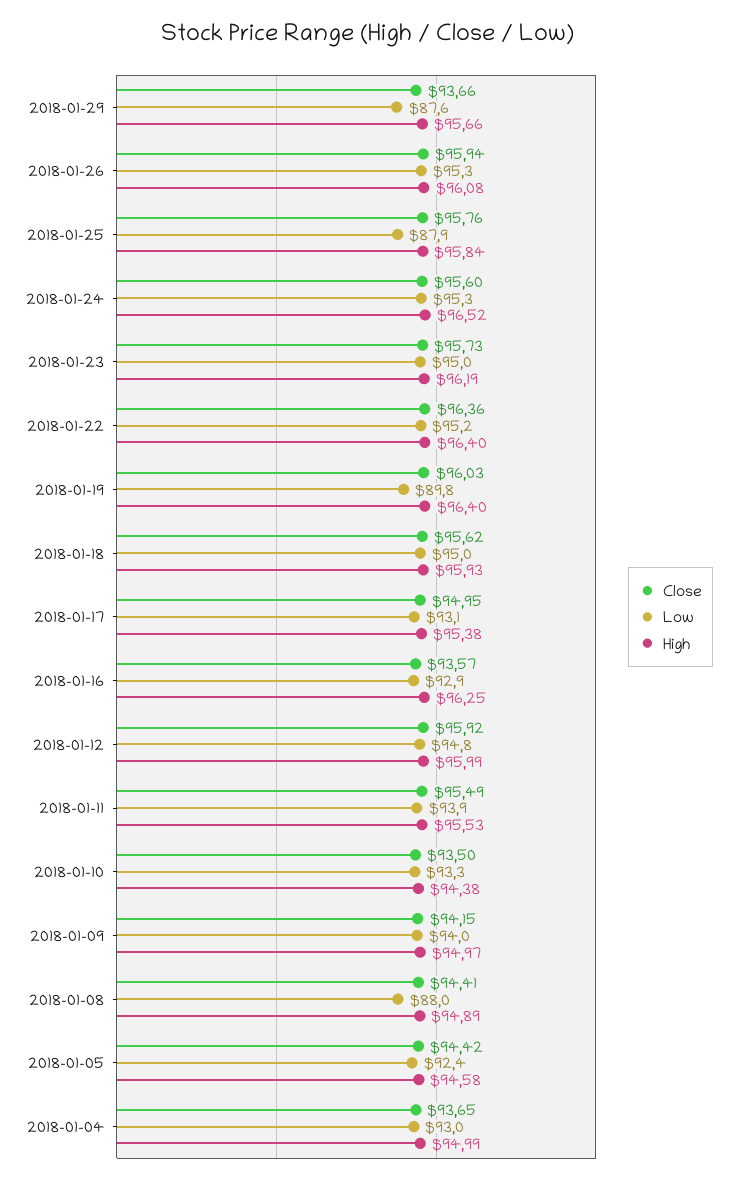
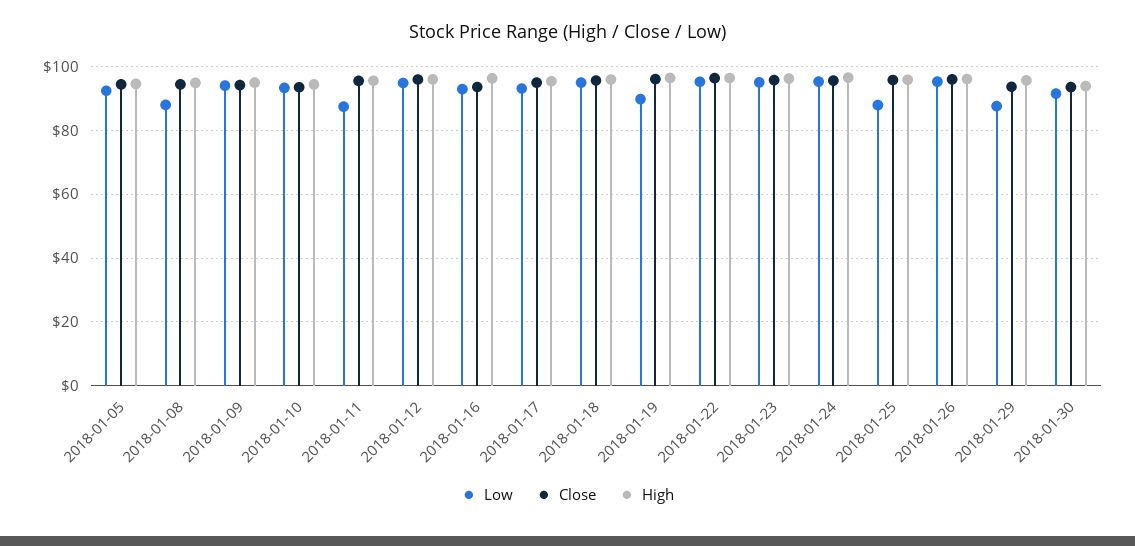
Low, 2018-01-11: 93.9 -> 88
Close, 2018-01-04: 93.65 -> none
Low, 2018-01-04: 93 -> none
High, 2018-01-04: 94.99 -> none
Low, 2018-01-30: none -> 92
Close, 2018-01-30: none -> 94
High, 2018-01-30: none -> 94

